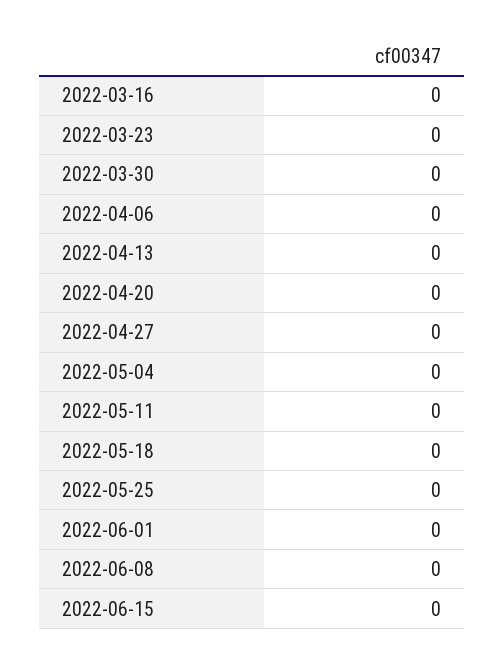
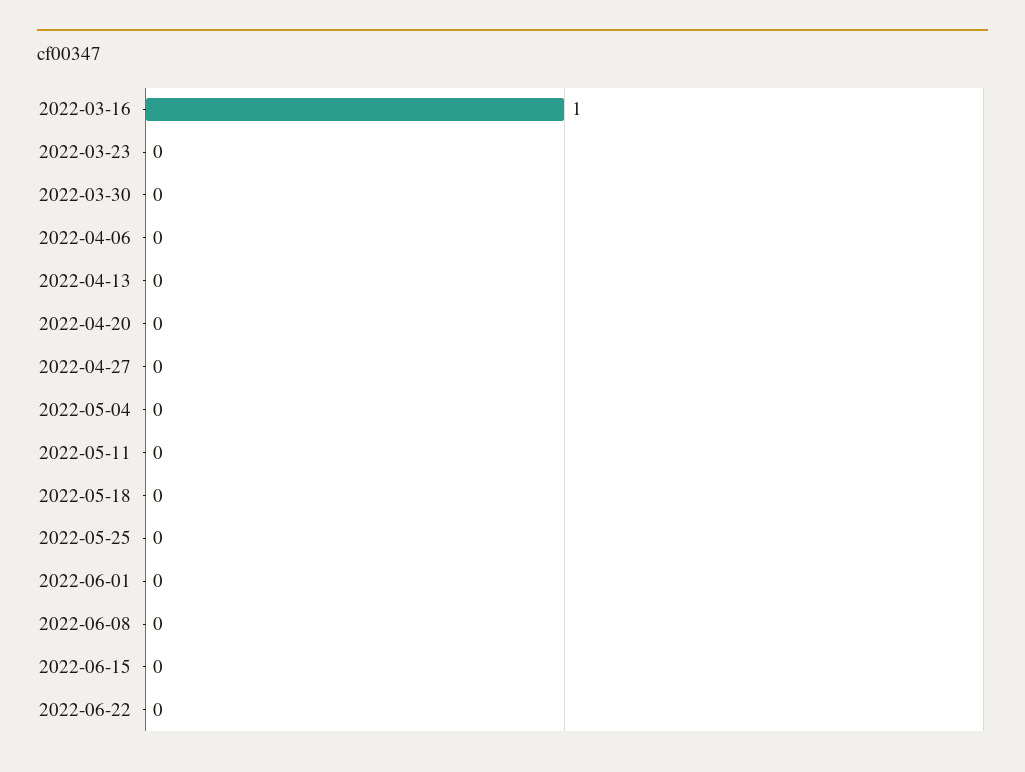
2022-03-16: 0 -> 1
2022-06-22: none -> 0

